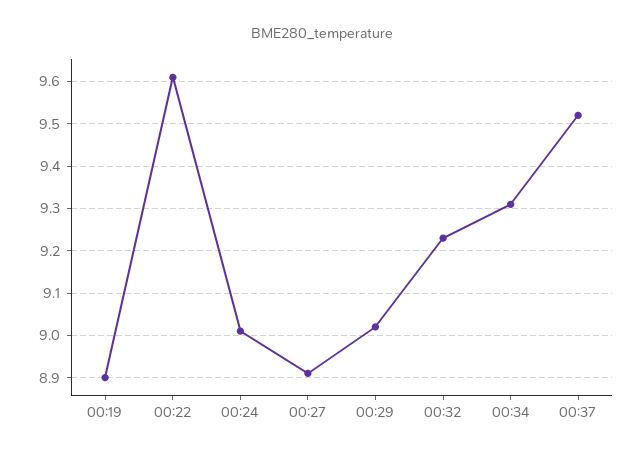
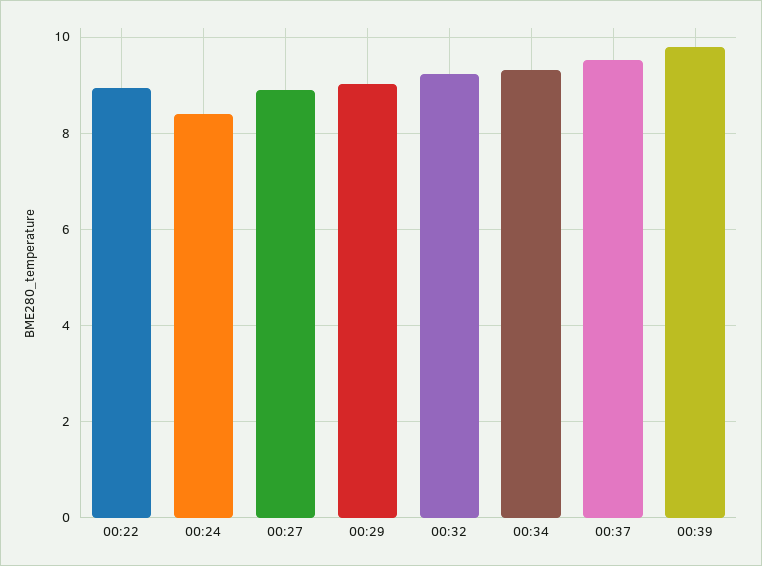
00:19: 8.9 -> none
00:22: 9.6 -> 9
00:24: 9 -> 8.4
00:39: none -> 9.8

